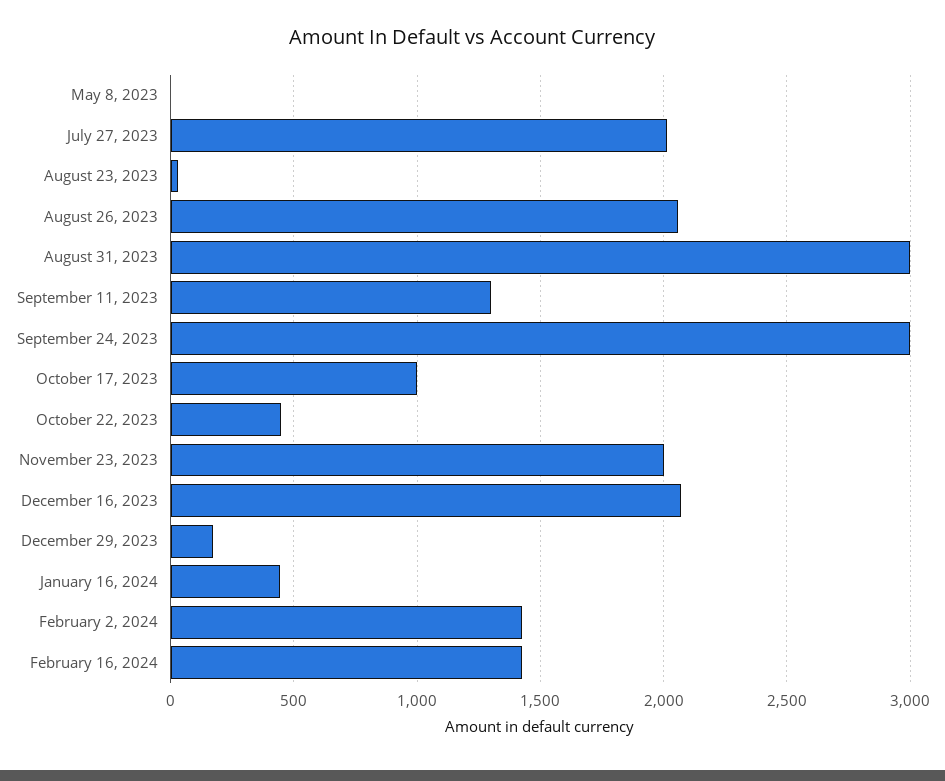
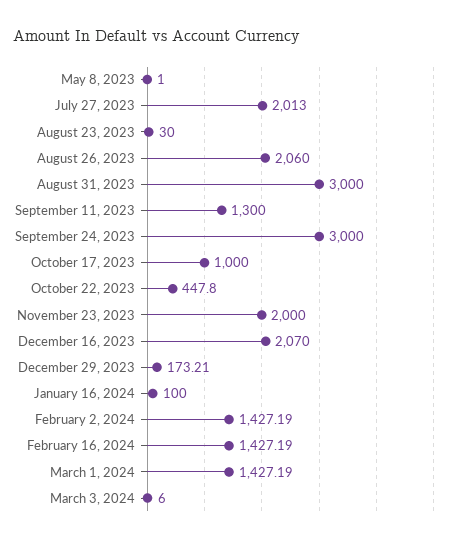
January 16, 2024: 450 -> 100
March 1, 2024: none -> 1427.19
March 3, 2024: none -> 6

